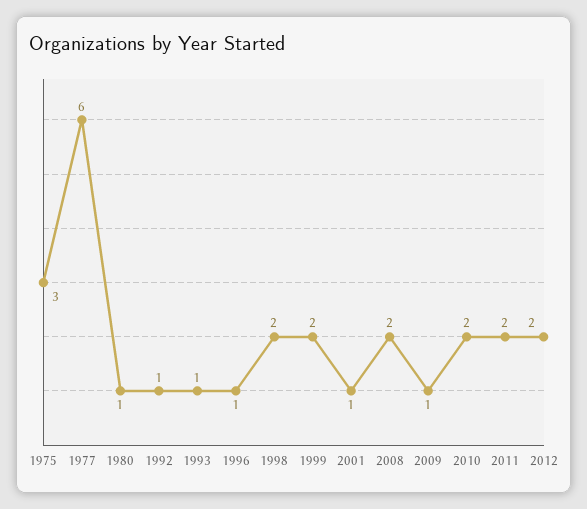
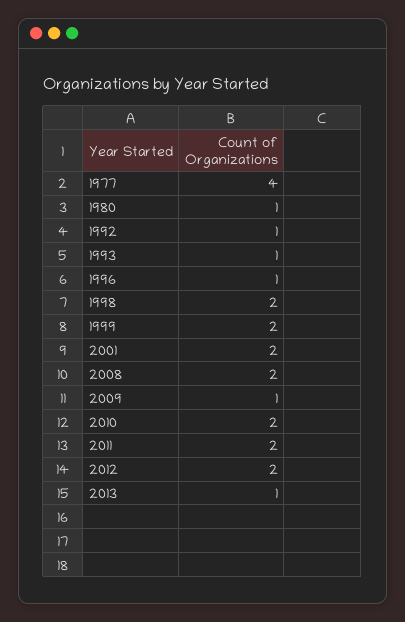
1975: 3 -> none
1977: 6 -> 4
2001: 1 -> 2
2013: none -> 1

